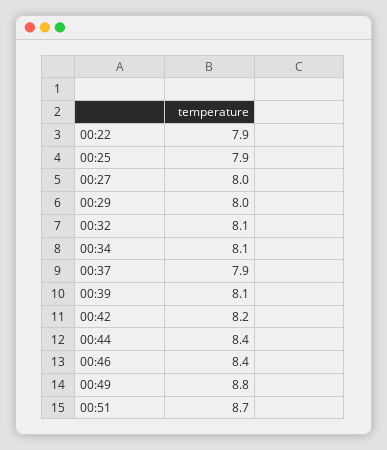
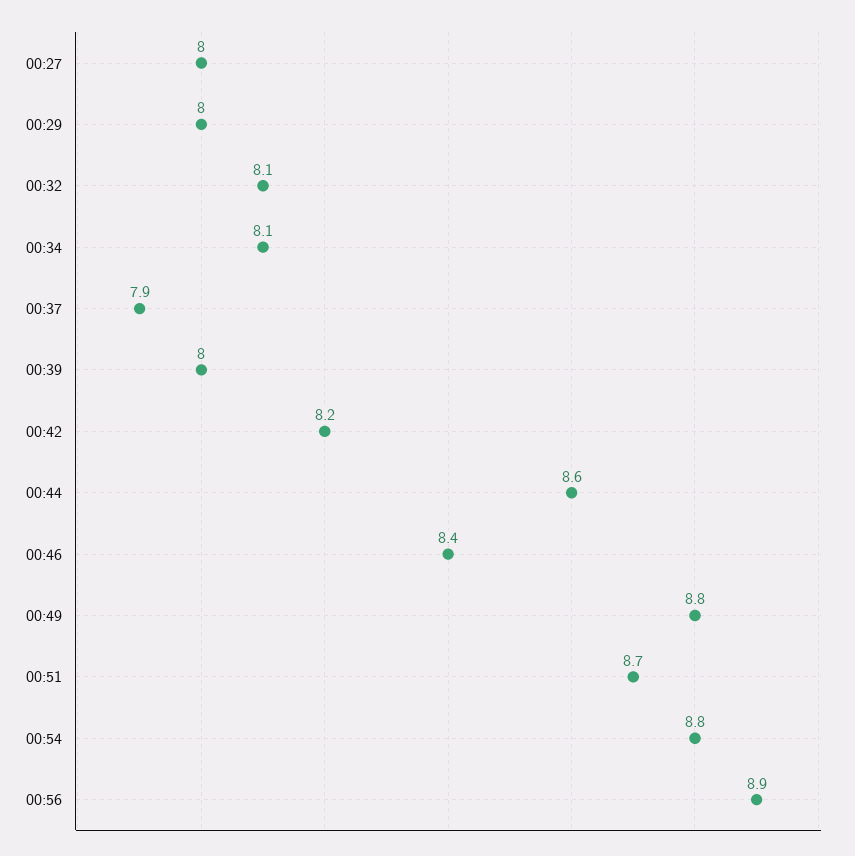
00:22: 7.9 -> none
00:25: 7.9 -> none
00:39: 8.1 -> 8
00:44: 8.4 -> 8.6
00:54: none -> 8.8
00:56: none -> 8.9

